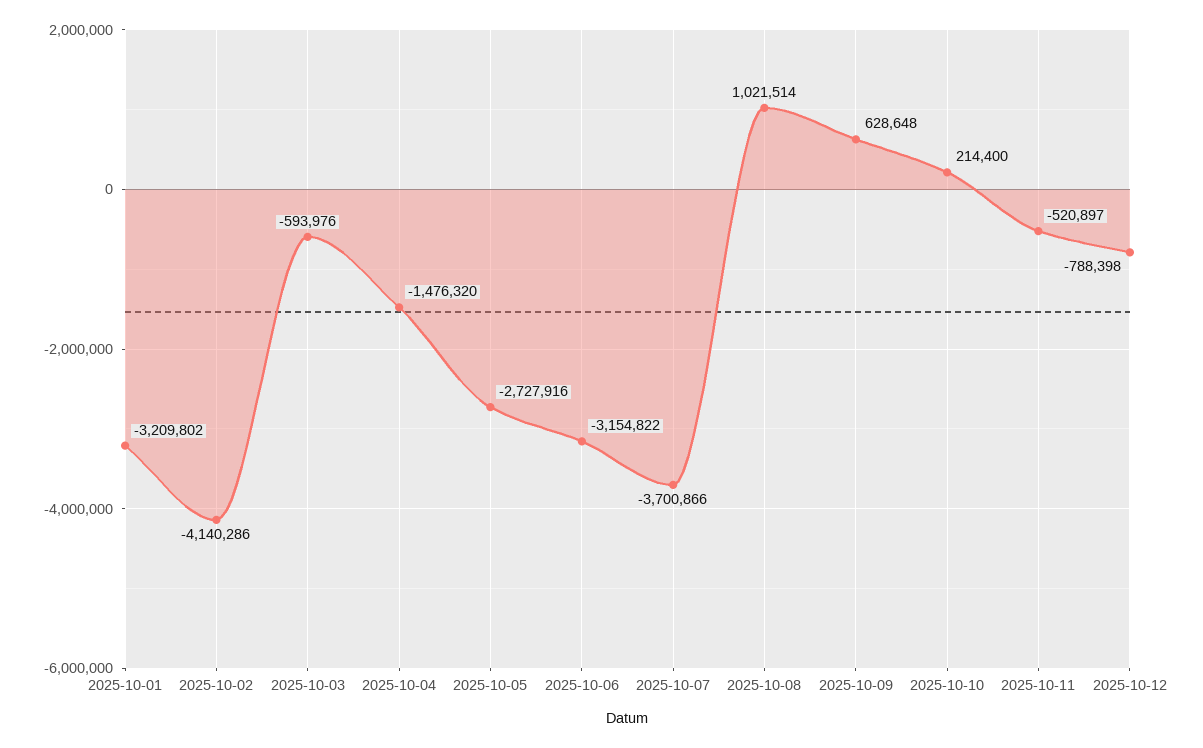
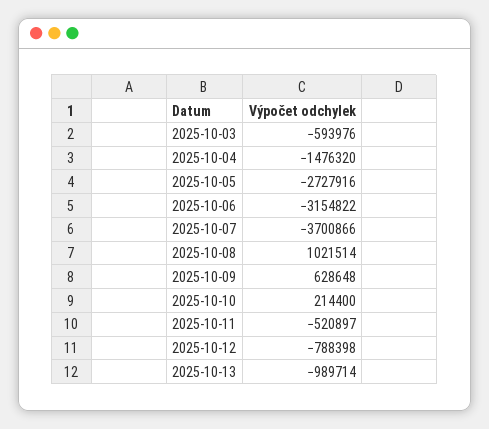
2025-10-01: -3209802 -> none
2025-10-02: -4140286 -> none
2025-10-13: none -> -989714

